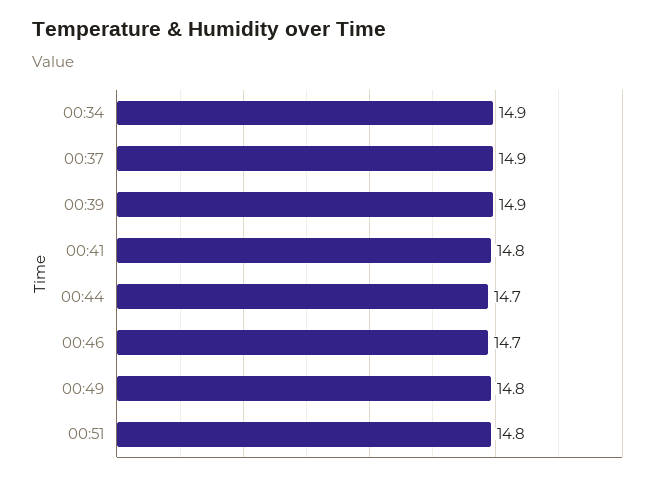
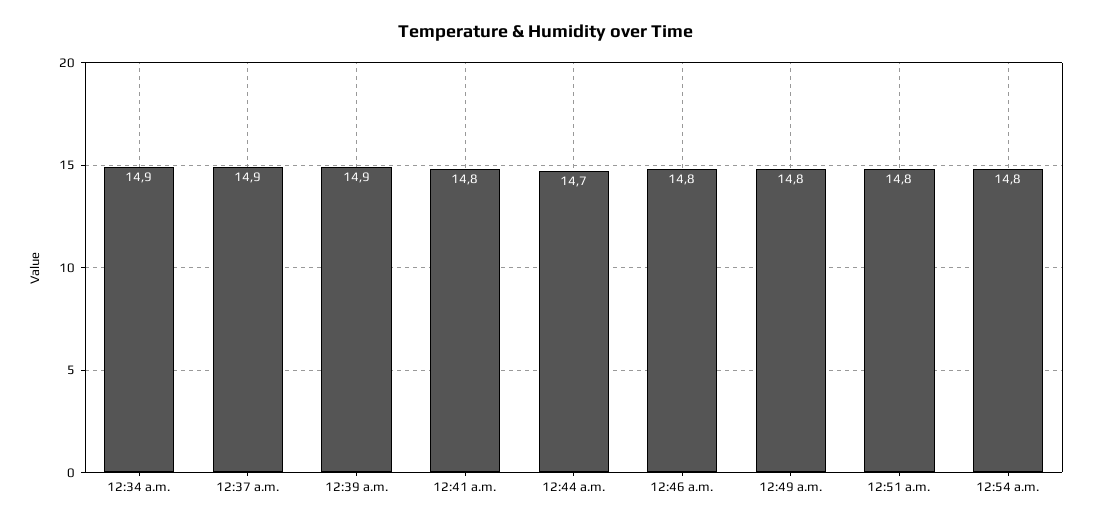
00:46: 14.7 -> 14.8
12:54 a.m.: none -> 14.8

